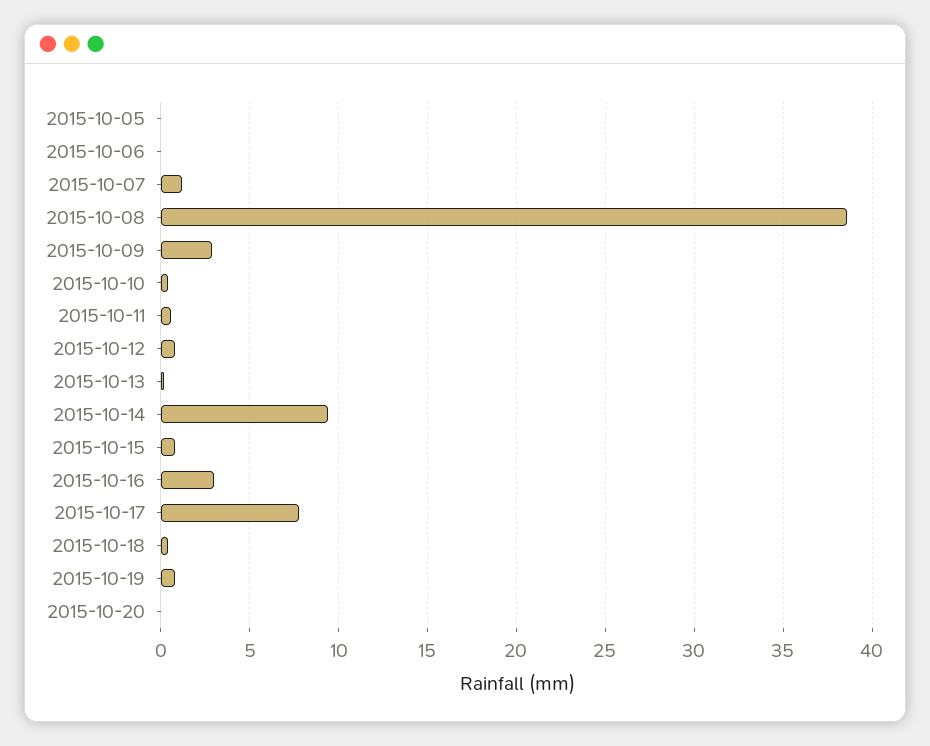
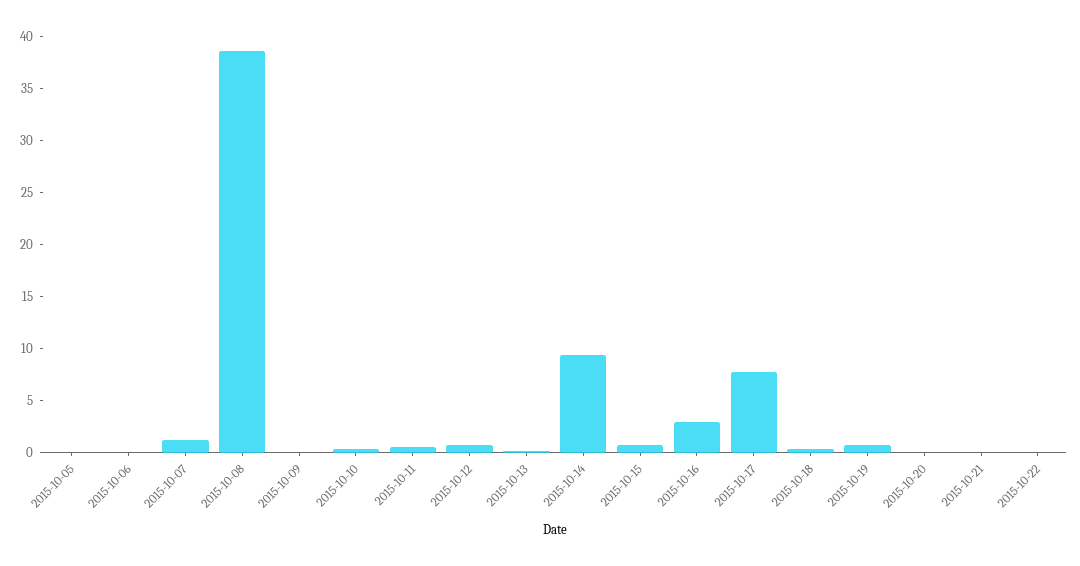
2015-10-09: 3 -> 0
2015-10-21: none -> 0
2015-10-22: none -> 0

